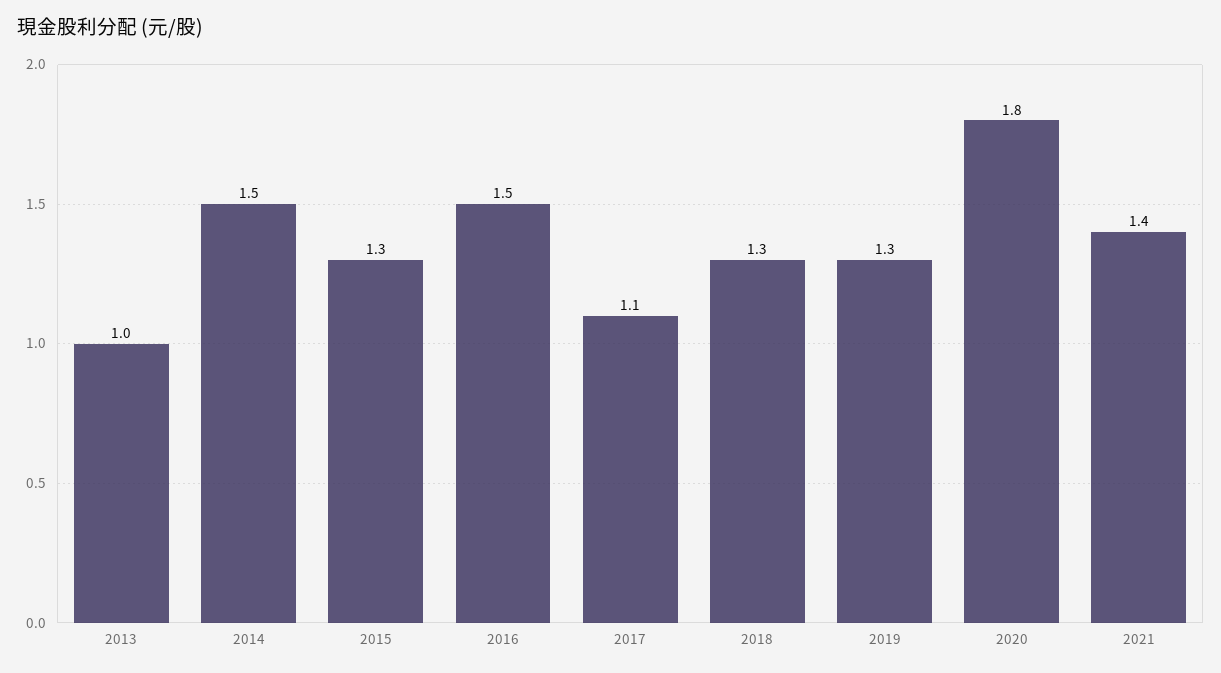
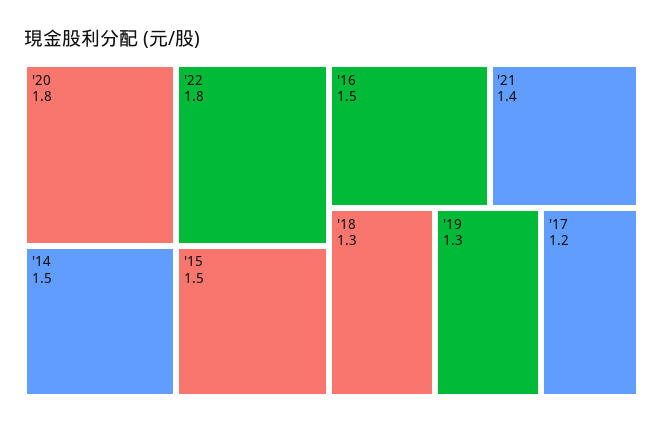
2013: 1 -> none
2015: 1.3 -> 1.5
2017: 1.1 -> 1.2
'22: none -> 1.8

